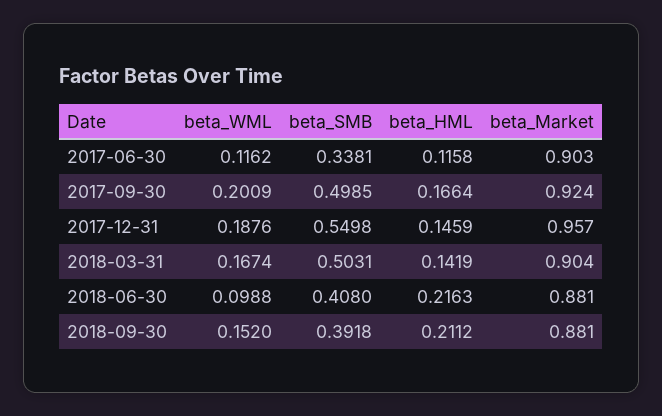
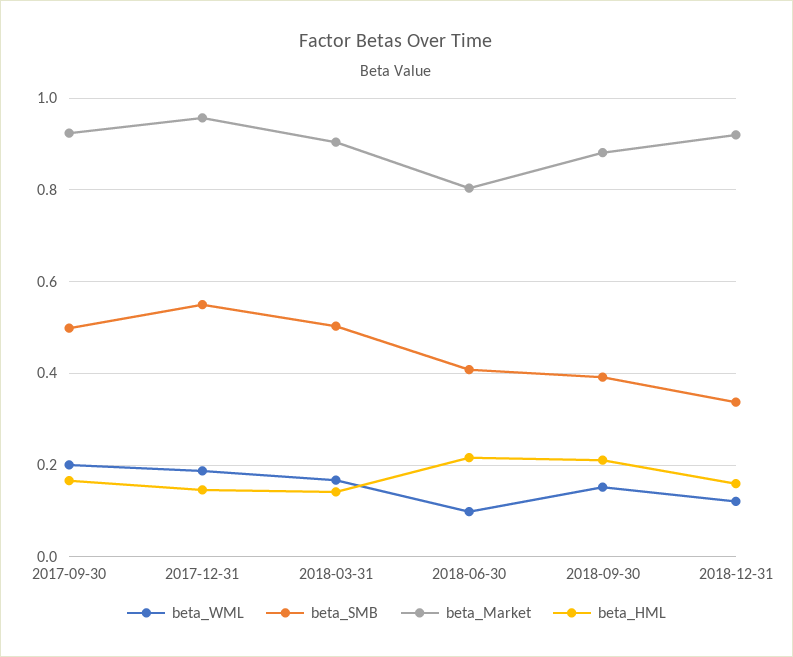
beta_WML, 2017-06-30: 0.1162 -> none
beta_SMB, 2017-06-30: 0.3381 -> none
beta_HML, 2017-06-30: 0.1158 -> none
beta_Market, 2017-06-30: 0.903 -> none
beta_Market, 2018-06-30: 0.881 -> 0.8
beta_WML, 2018-12-31: none -> 0.12
beta_SMB, 2018-12-31: none -> 0.34
beta_Market, 2018-12-31: none -> 0.92
beta_HML, 2018-12-31: none -> 0.16

